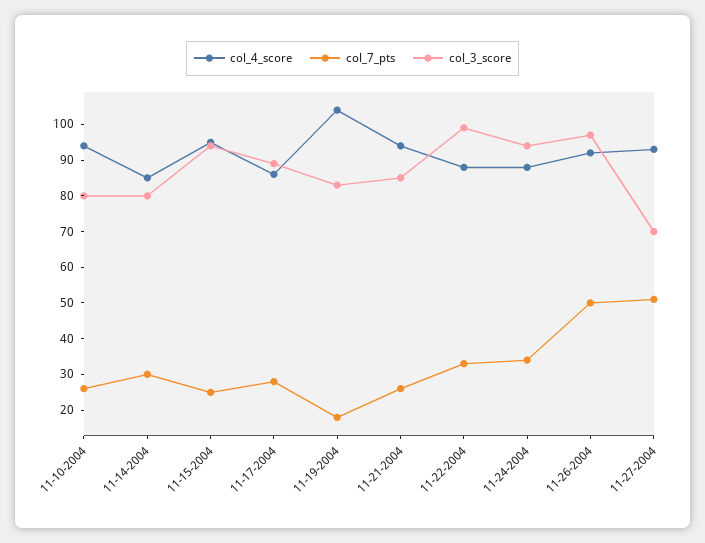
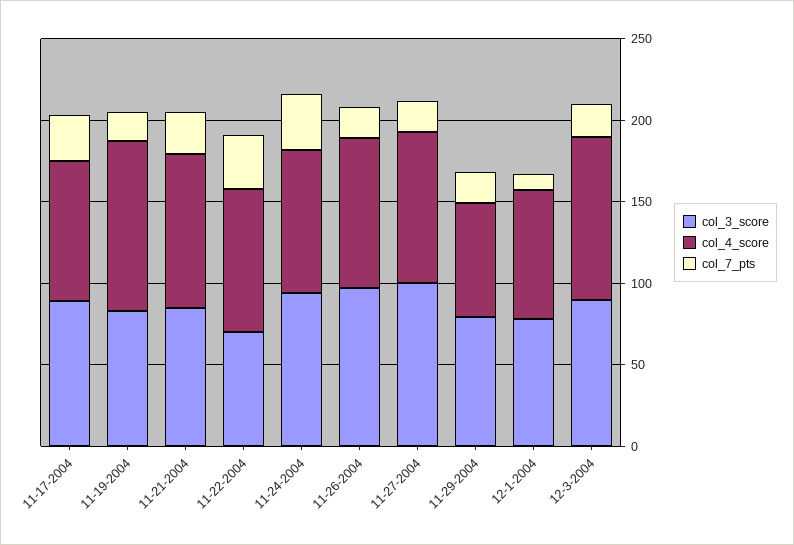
col_4_score, 11-10-2004: 95 -> none
col_7_pts, 11-10-2004: 25 -> none
col_3_score, 11-10-2004: 80 -> none
col_4_score, 11-14-2004: 85 -> none
col_7_pts, 11-14-2004: 30 -> none
col_3_score, 11-14-2004: 80 -> none
col_4_score, 11-15-2004: 95 -> none
col_7_pts, 11-15-2004: 25 -> none
col_3_score, 11-15-2004: 95 -> none
col_3_score, 11-22-2004: 100 -> 70
col_7_pts, 11-26-2004: 50 -> 20
col_7_pts, 11-27-2004: 50 -> 20
col_3_score, 11-27-2004: 70 -> 100
col_3_score, 11-29-2004: none -> 80
col_4_score, 11-29-2004: none -> 70
col_7_pts, 11-29-2004: none -> 20
col_3_score, 12-1-2004: none -> 80
col_4_score, 12-1-2004: none -> 80
col_7_pts, 12-1-2004: none -> 10
col_3_score, 12-3-2004: none -> 90
col_4_score, 12-3-2004: none -> 100
col_7_pts, 12-3-2004: none -> 20

